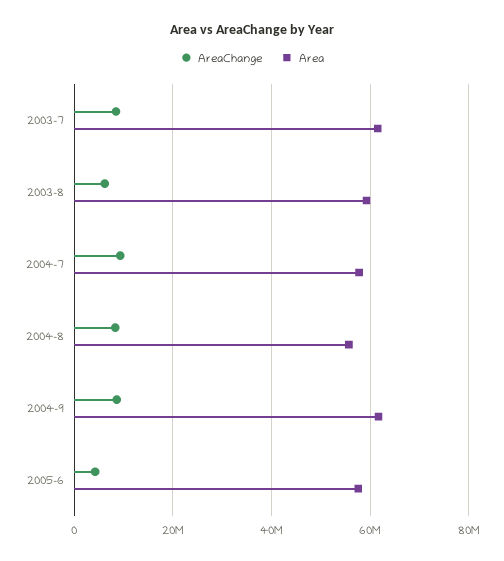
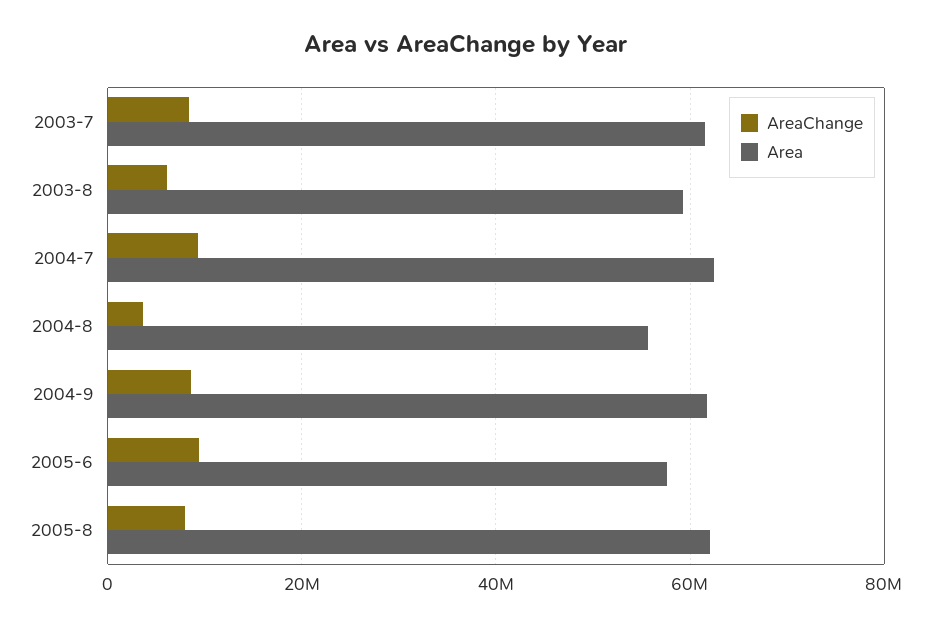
Area, 2004-7: 58000000 -> 62000000
AreaChange, 2004-8: 8000000 -> 4000000
AreaChange, 2005-6: 4000000 -> 10000000
AreaChange, 2005-8: none -> 8000000
Area, 2005-8: none -> 62000000

